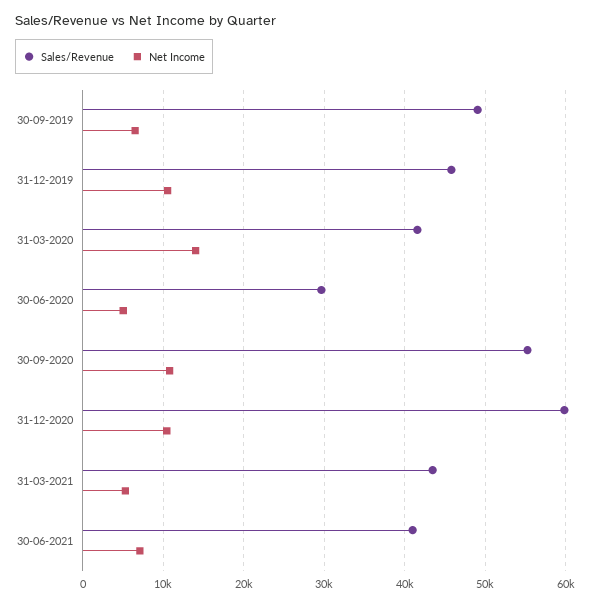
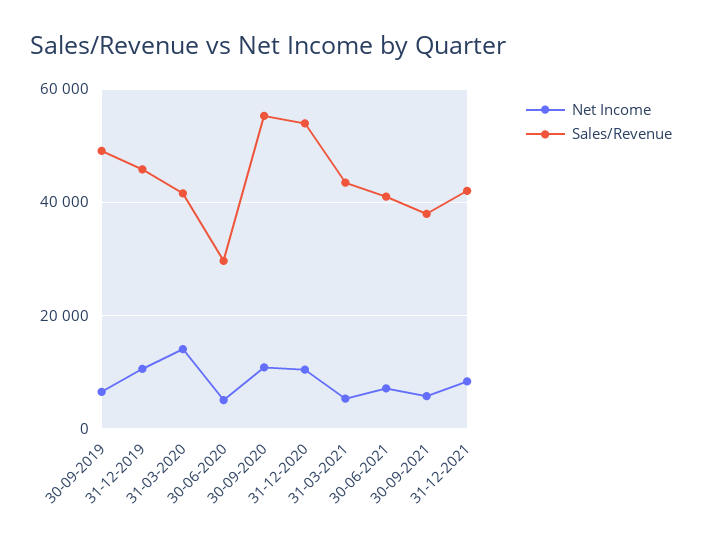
Sales/Revenue, 31-12-2020: 60000 -> 54000
Net Income, 30-09-2021: none -> 6000
Sales/Revenue, 30-09-2021: none -> 38000
Net Income, 31-12-2021: none -> 8000
Sales/Revenue, 31-12-2021: none -> 42000

